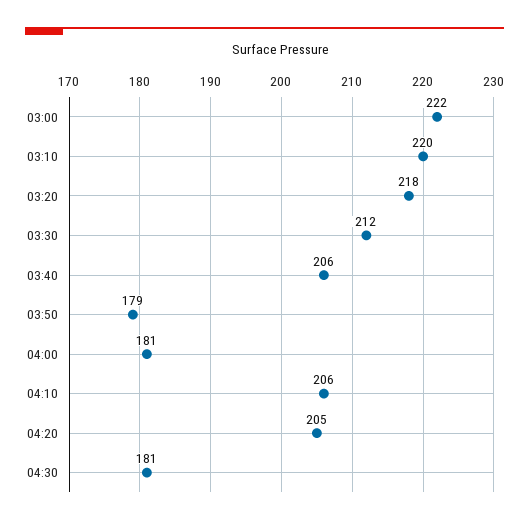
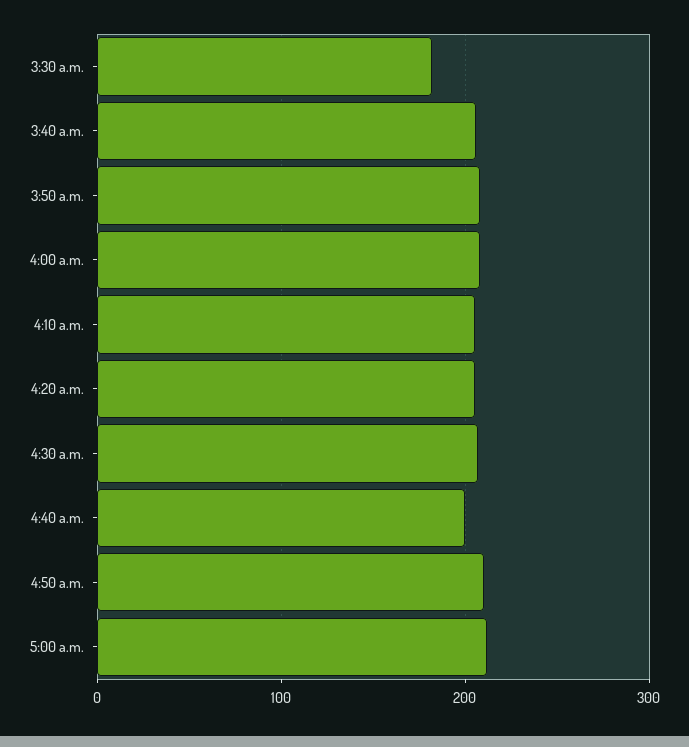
03:00: 222 -> none
03:10: 220 -> none
03:20: 218 -> none
03:30: 212 -> 180
03:50: 179 -> 210
04:00: 181 -> 210
04:30: 181 -> 210
4:40 a.m.: none -> 200
4:50 a.m.: none -> 210
5:00 a.m.: none -> 210

